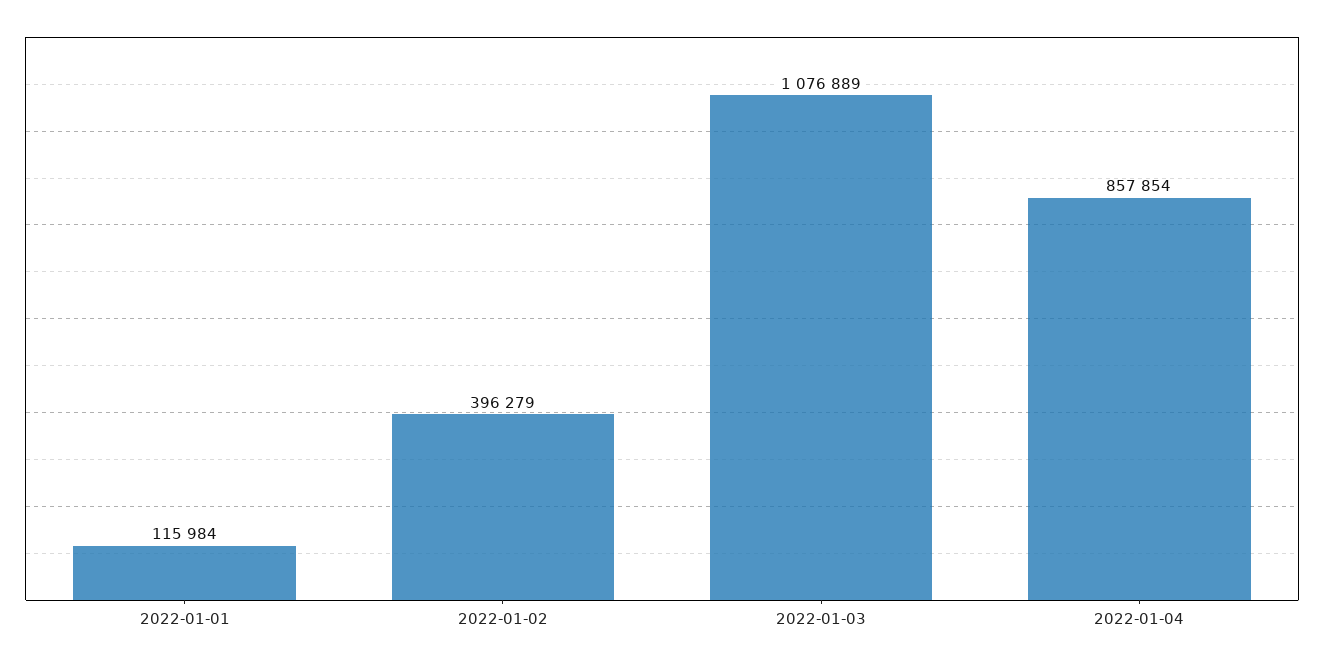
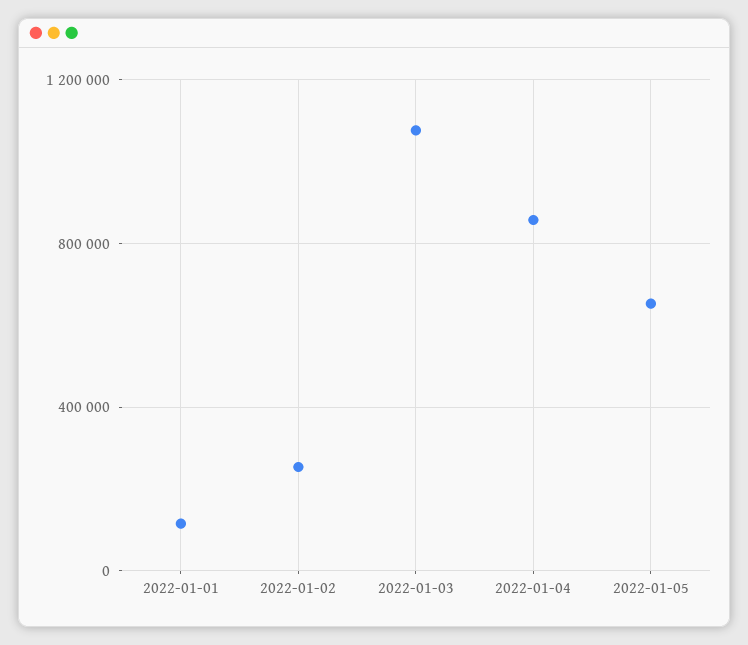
2022-01-02: 396279 -> 250000
2022-01-05: none -> 650000

